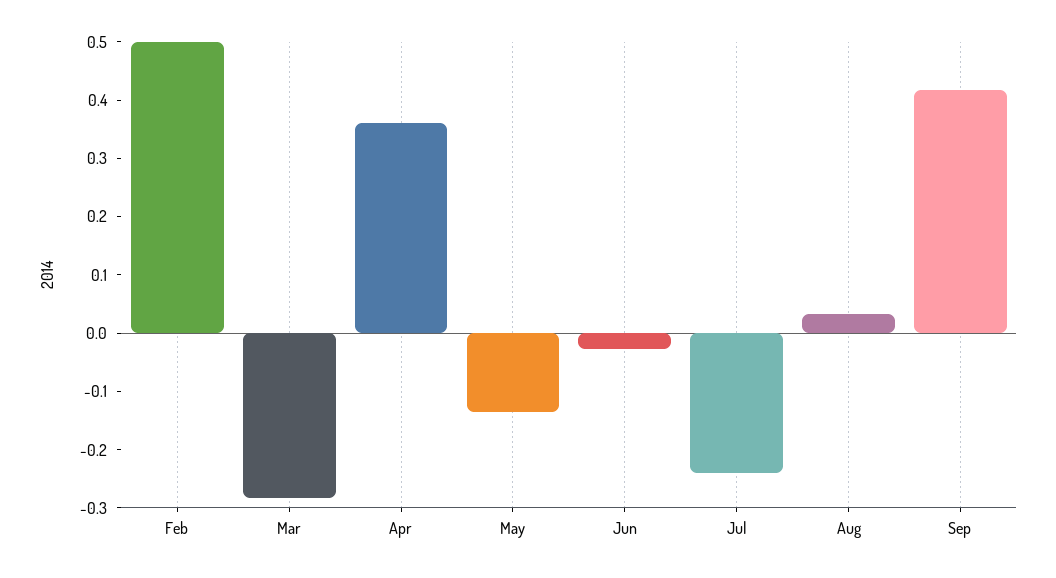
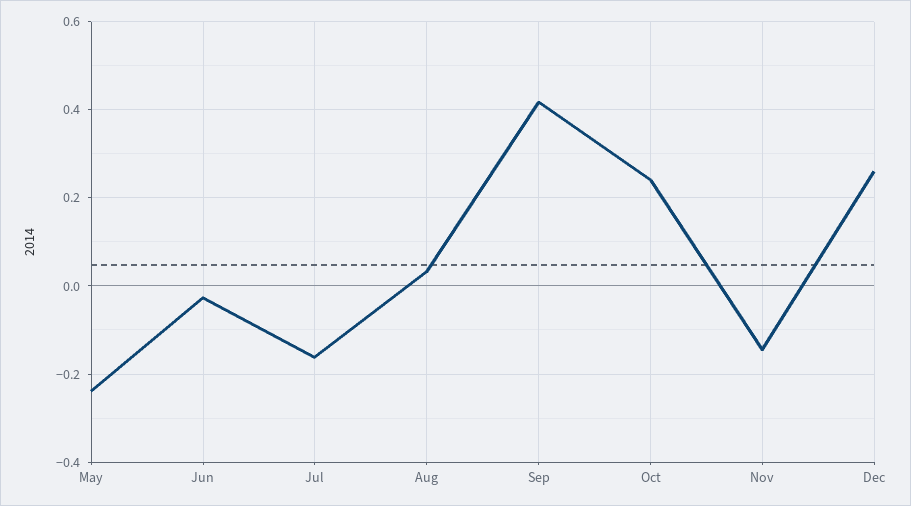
Feb: 0.5 -> none
Mar: -0.28 -> none
Apr: 0.36 -> none
May: -0.14 -> -0.24
Jul: -0.24 -> -0.16
Oct: none -> 0.24
Nov: none -> -0.14
Dec: none -> 0.26

